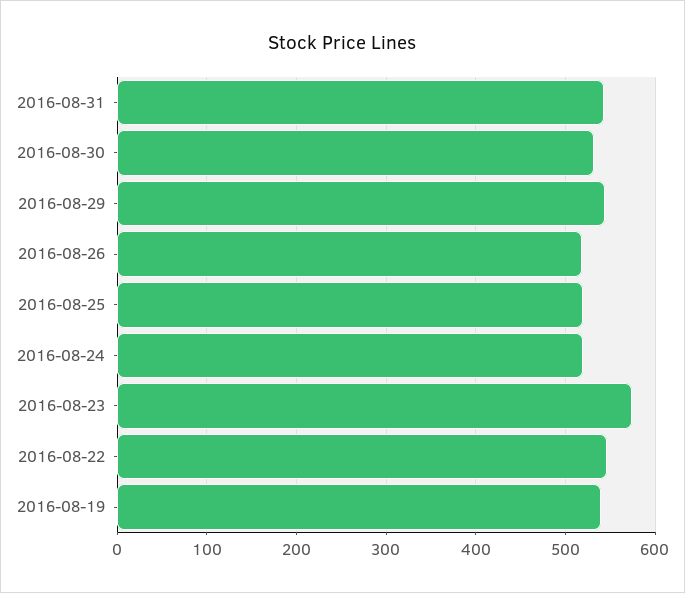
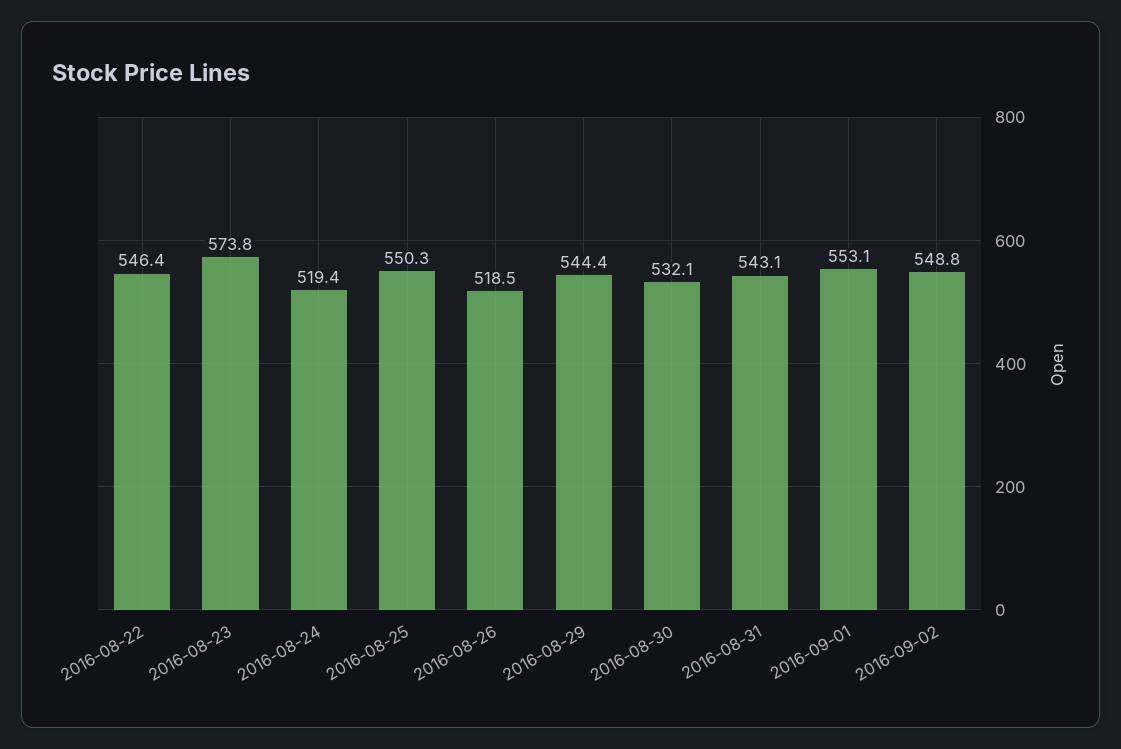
2016-08-25: 520 -> 550.3
2016-08-19: 540 -> none
2016-09-01: none -> 553.1
2016-09-02: none -> 548.8

